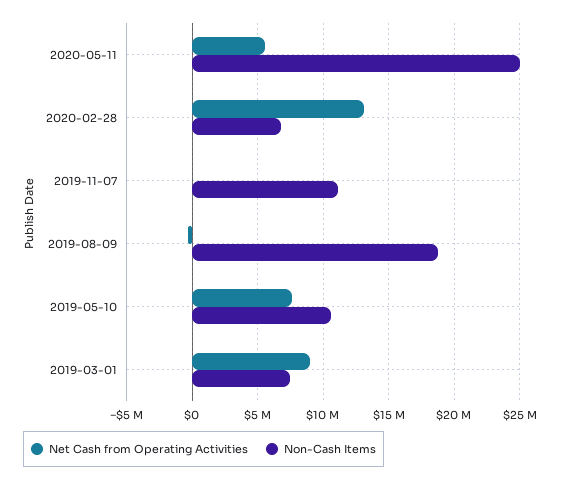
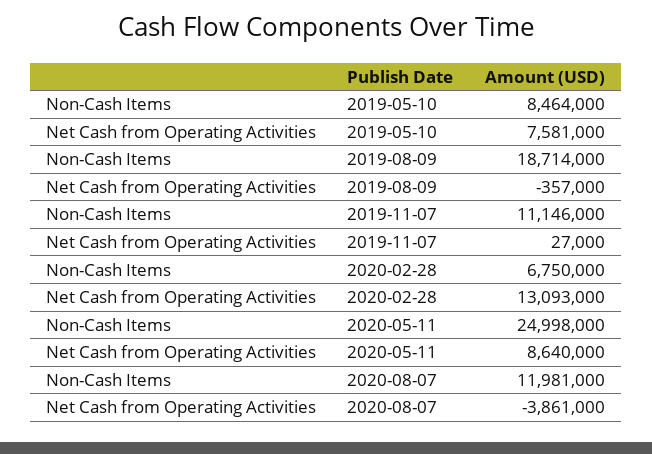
Net Cash from Operating Activities, 2020-05-11: 5500000 -> 8640000
Non-Cash Items, 2019-05-10: 10500000 -> 8464000
Net Cash from Operating Activities, 2019-03-01: 9000000 -> none
Non-Cash Items, 2019-03-01: 7500000 -> none
Non-Cash Items, 2020-08-07: none -> 11981000
Net Cash from Operating Activities, 2020-08-07: none -> -3861000

